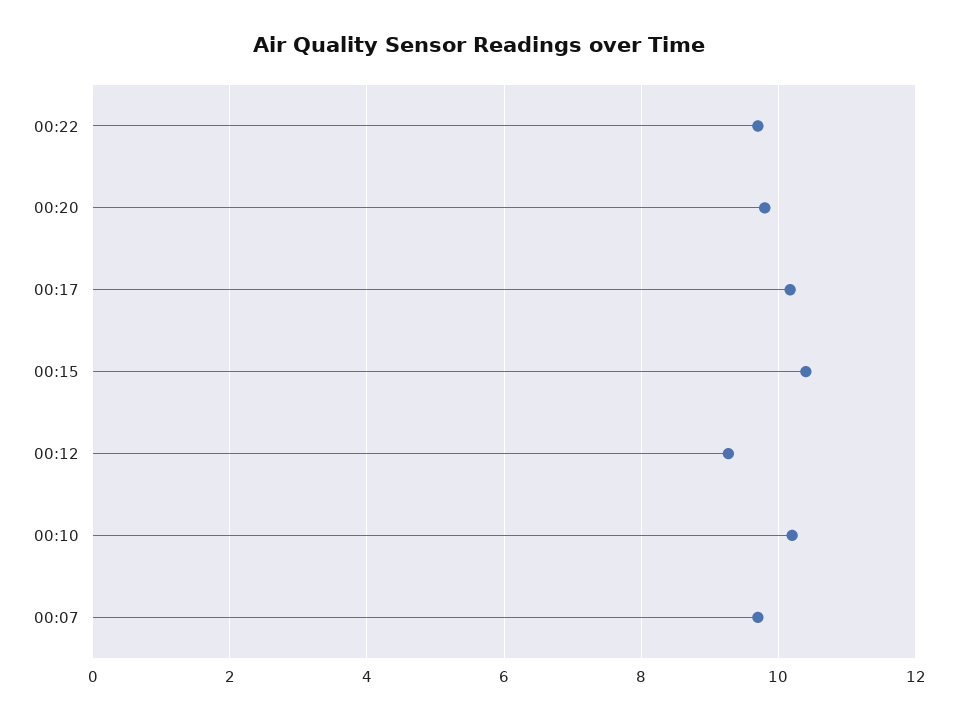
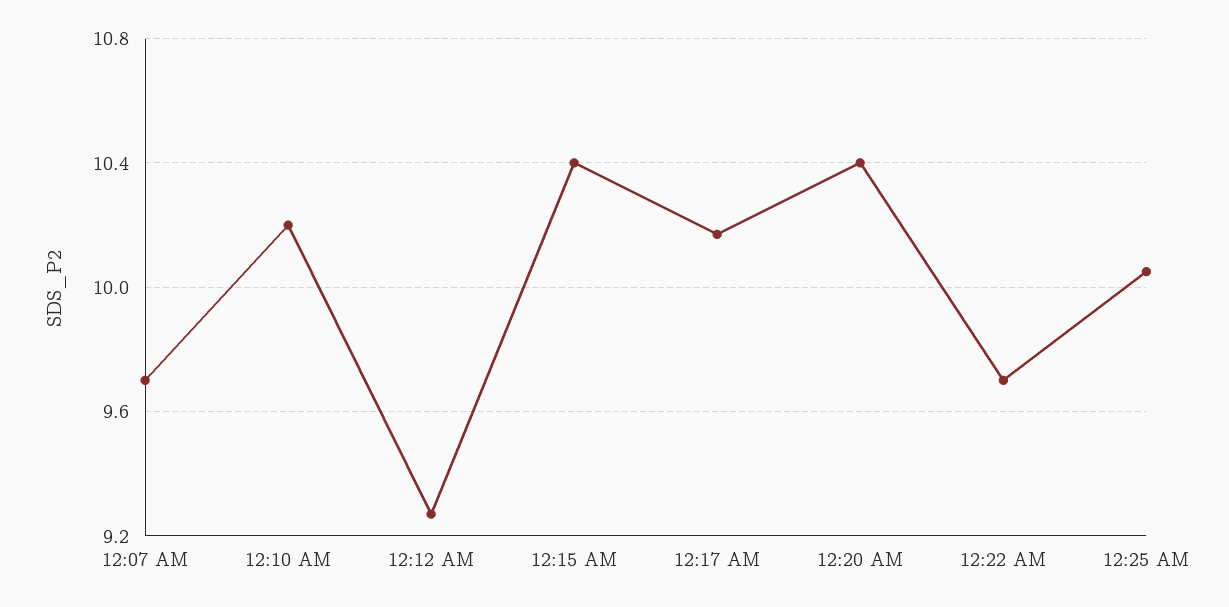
00:20: 9.8 -> 10.4
12:25 AM: none -> 10.05

